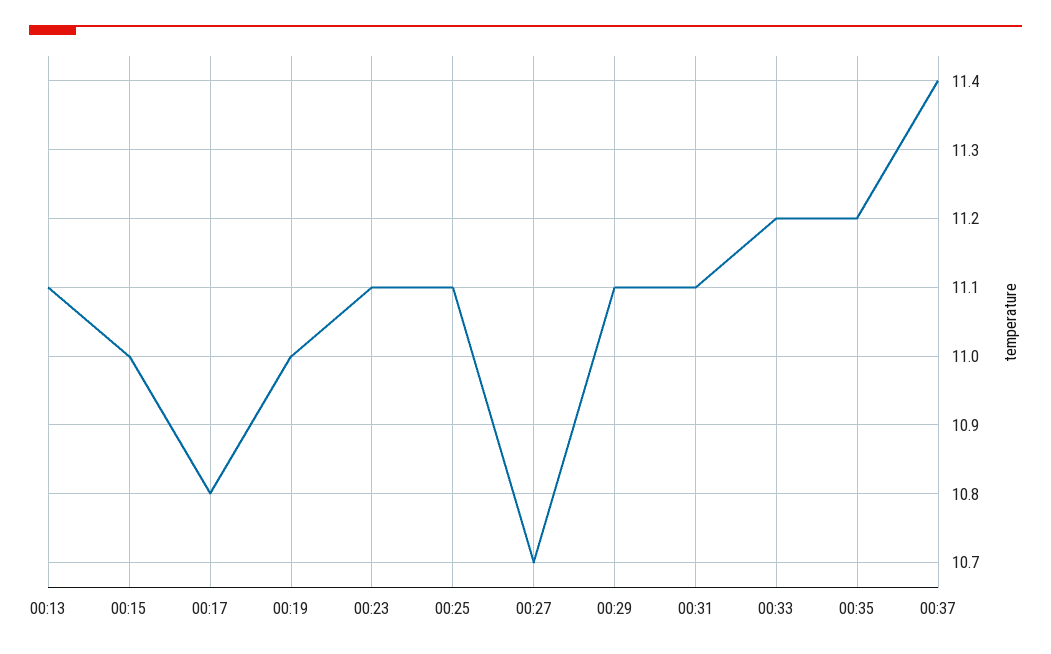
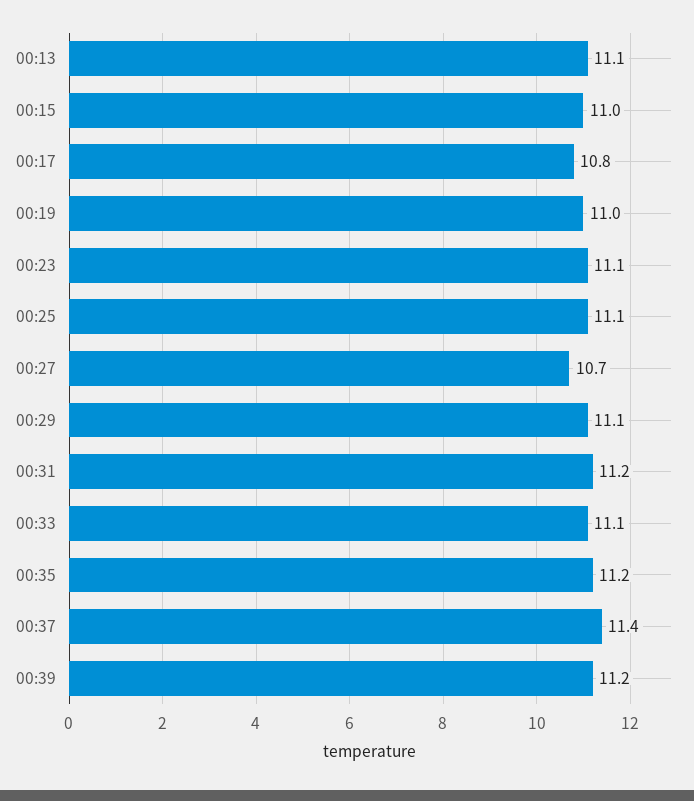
00:31: 11.1 -> 11.2
00:33: 11.2 -> 11.1
00:39: none -> 11.2

